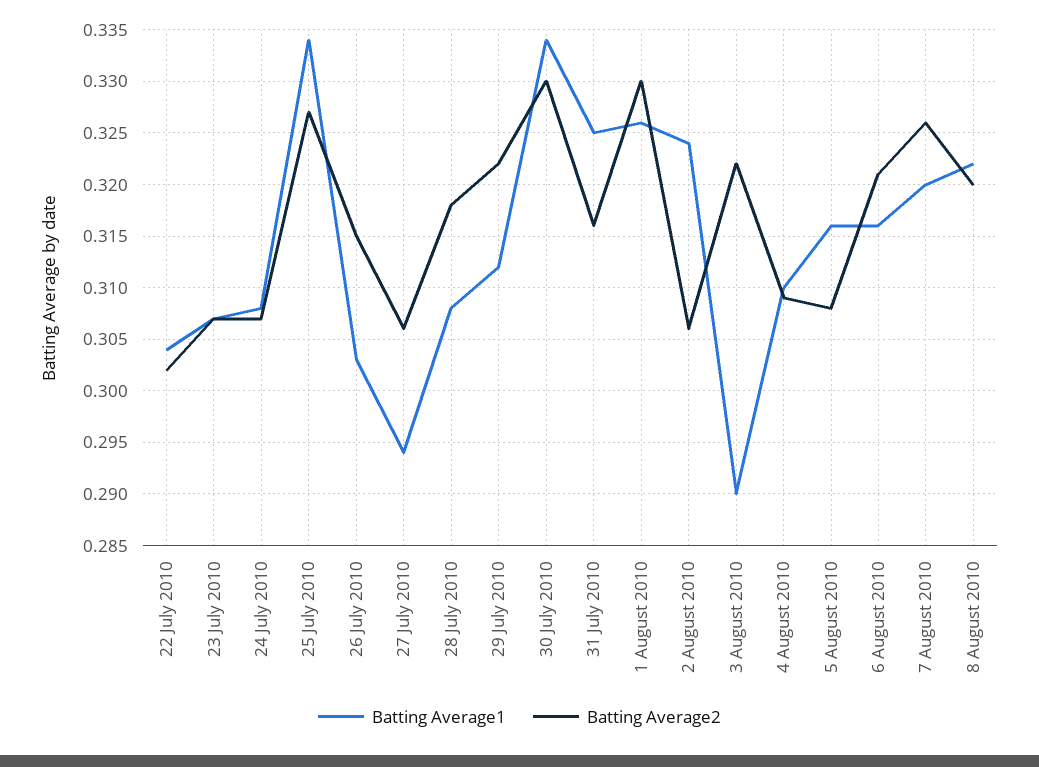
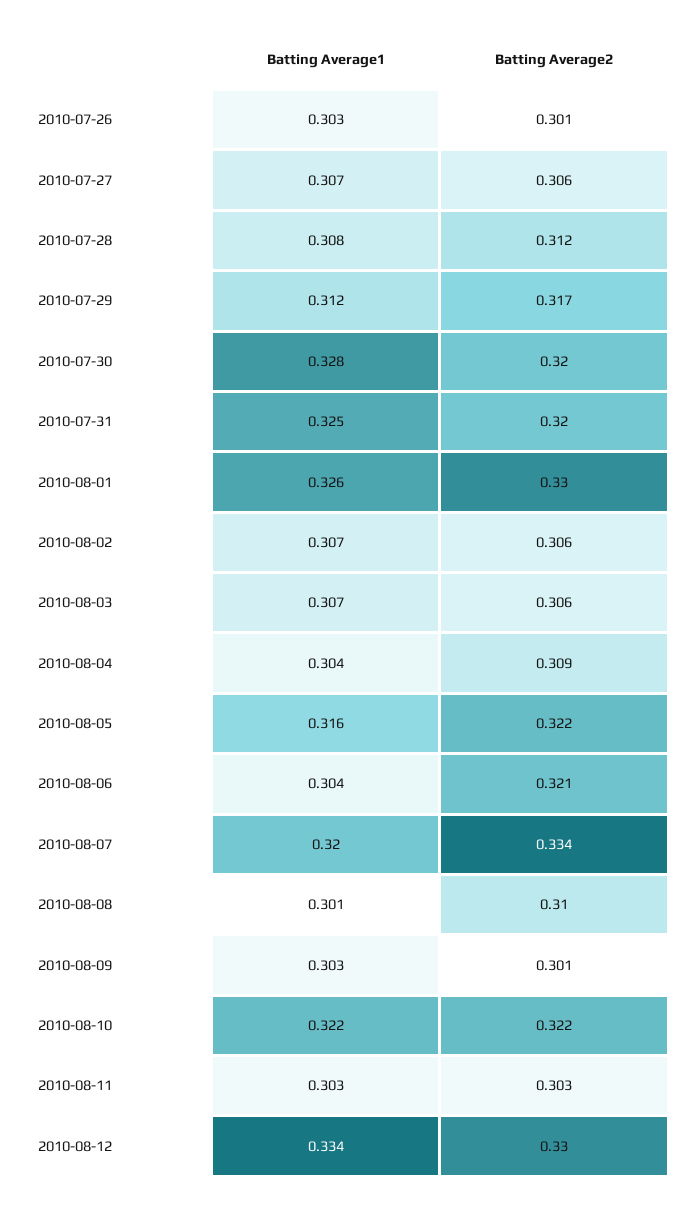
Batting Average1, 22 July 2010: 0.304 -> none
Batting Average2, 22 July 2010: 0.302 -> none
Batting Average1, 23 July 2010: 0.307 -> none
Batting Average2, 23 July 2010: 0.307 -> none
Batting Average1, 24 July 2010: 0.308 -> none
Batting Average2, 24 July 2010: 0.307 -> none
Batting Average1, 25 July 2010: 0.334 -> none
Batting Average2, 25 July 2010: 0.327 -> none
Batting Average2, 26 July 2010: 0.315 -> 0.301
Batting Average1, 27 July 2010: 0.294 -> 0.307
Batting Average2, 28 July 2010: 0.318 -> 0.312
Batting Average2, 29 July 2010: 0.322 -> 0.317
Batting Average1, 30 July 2010: 0.334 -> 0.328
Batting Average2, 30 July 2010: 0.33 -> 0.32
Batting Average2, 31 July 2010: 0.316 -> 0.32
Batting Average1, 2 August 2010: 0.324 -> 0.307
Batting Average1, 3 August 2010: 0.29 -> 0.307
Batting Average2, 3 August 2010: 0.322 -> 0.306
Batting Average1, 4 August 2010: 0.31 -> 0.304
Batting Average2, 5 August 2010: 0.308 -> 0.322
Batting Average1, 6 August 2010: 0.316 -> 0.304
Batting Average2, 7 August 2010: 0.326 -> 0.334
Batting Average1, 8 August 2010: 0.322 -> 0.301
Batting Average2, 8 August 2010: 0.32 -> 0.31
Batting Average1, 2010-08-09: none -> 0.303
Batting Average2, 2010-08-09: none -> 0.301
Batting Average1, 2010-08-10: none -> 0.322
Batting Average2, 2010-08-10: none -> 0.322
Batting Average1, 2010-08-11: none -> 0.303
Batting Average2, 2010-08-11: none -> 0.303
Batting Average1, 2010-08-12: none -> 0.334
Batting Average2, 2010-08-12: none -> 0.33

